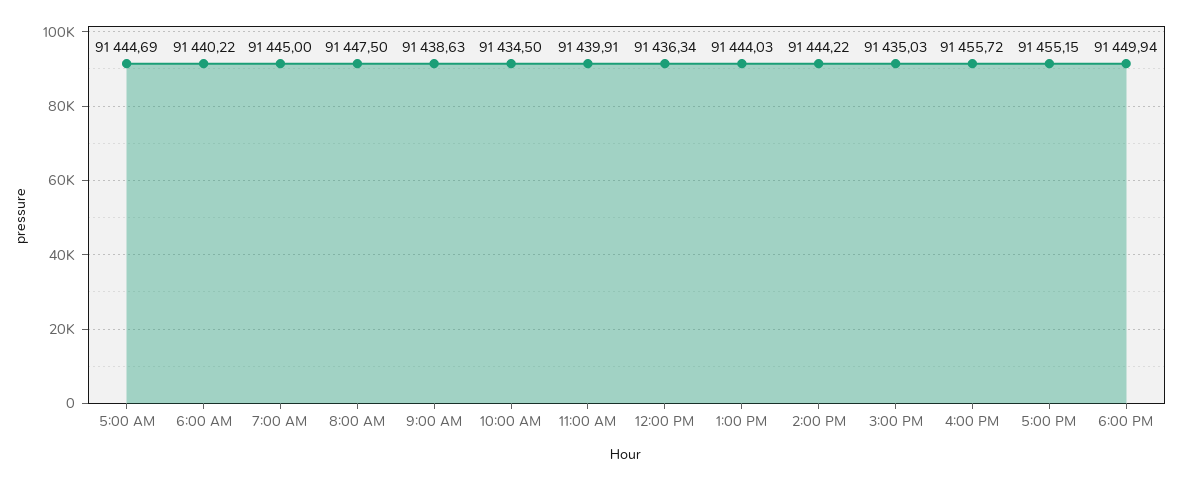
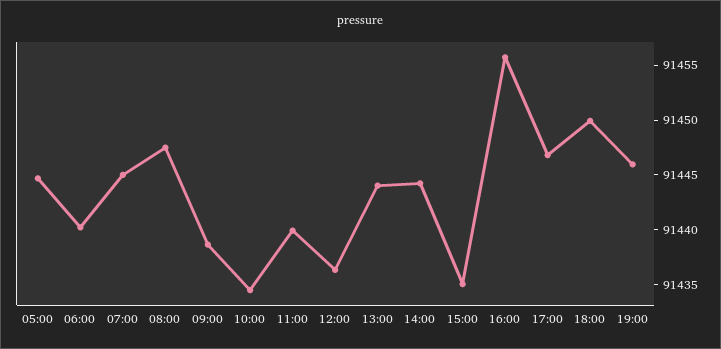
5:00 PM: 91455.15 -> 91447
19:00: none -> 91446

